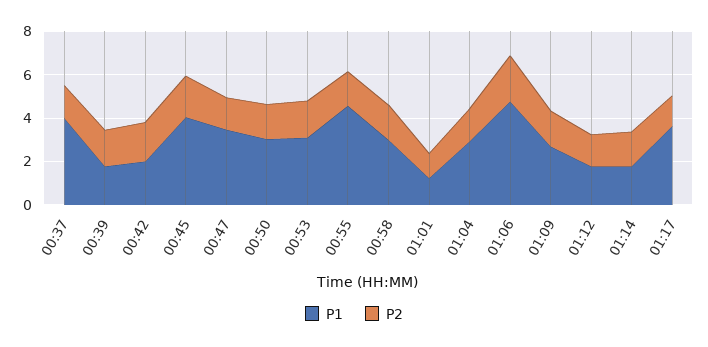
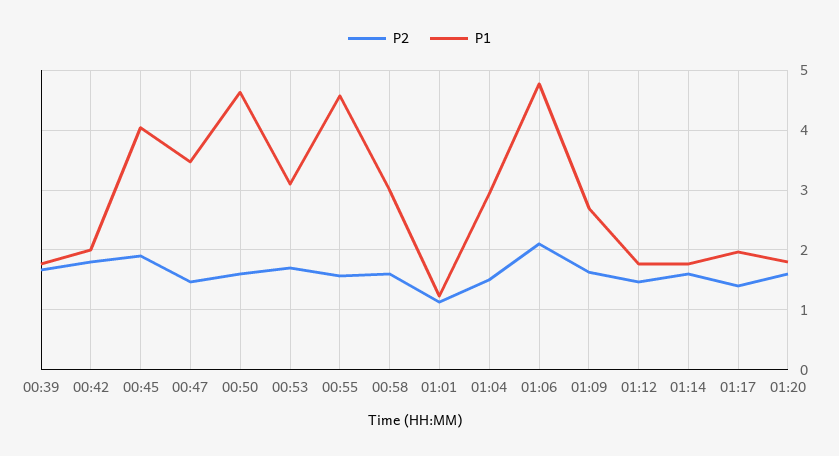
P1, 00:37: 4 -> none
P2, 00:37: 1.5 -> none
P1, 00:50: 3 -> 4.6
P1, 01:17: 3.5 -> 2
P2, 01:20: none -> 1.6
P1, 01:20: none -> 1.8

